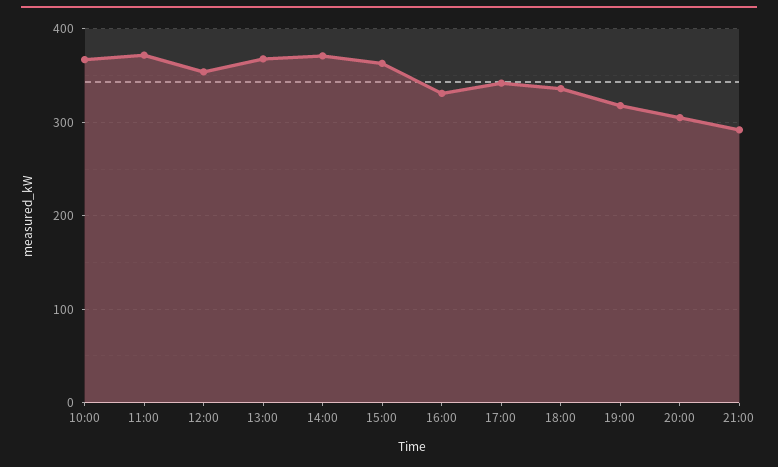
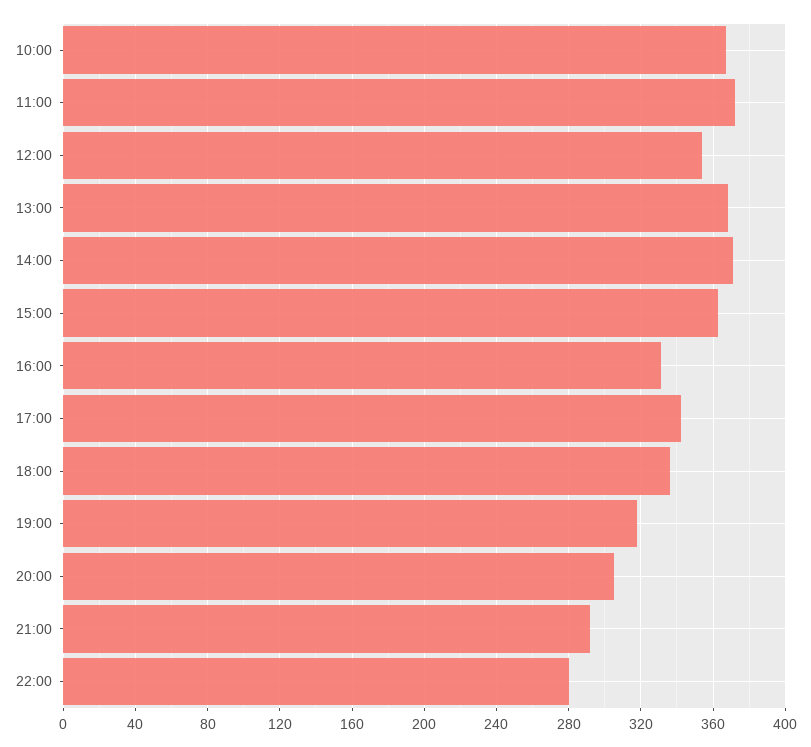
22:00: none -> 280

